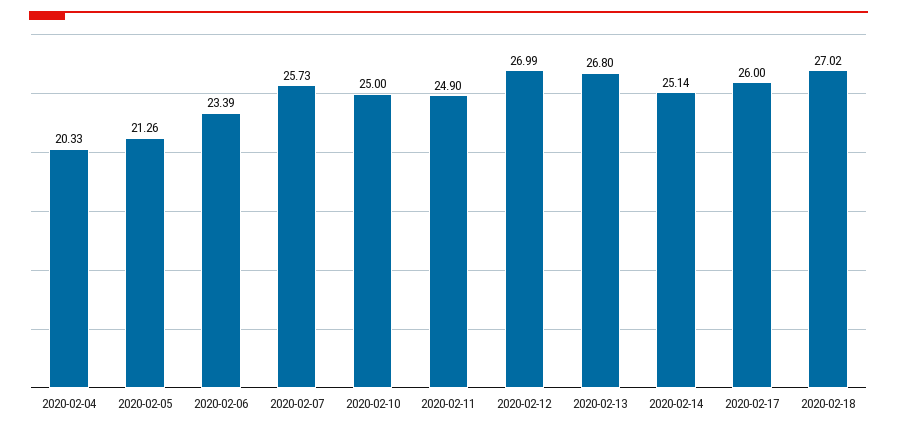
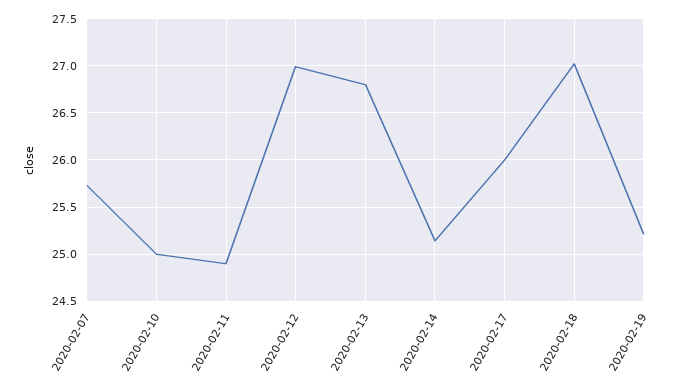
2020-02-04: 20.33 -> none
2020-02-05: 21.26 -> none
2020-02-06: 23.39 -> none
2020-02-19: none -> 25.2

